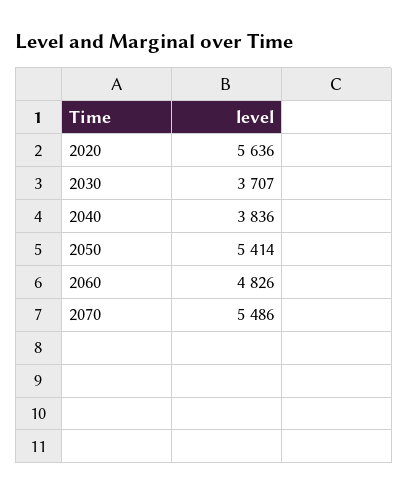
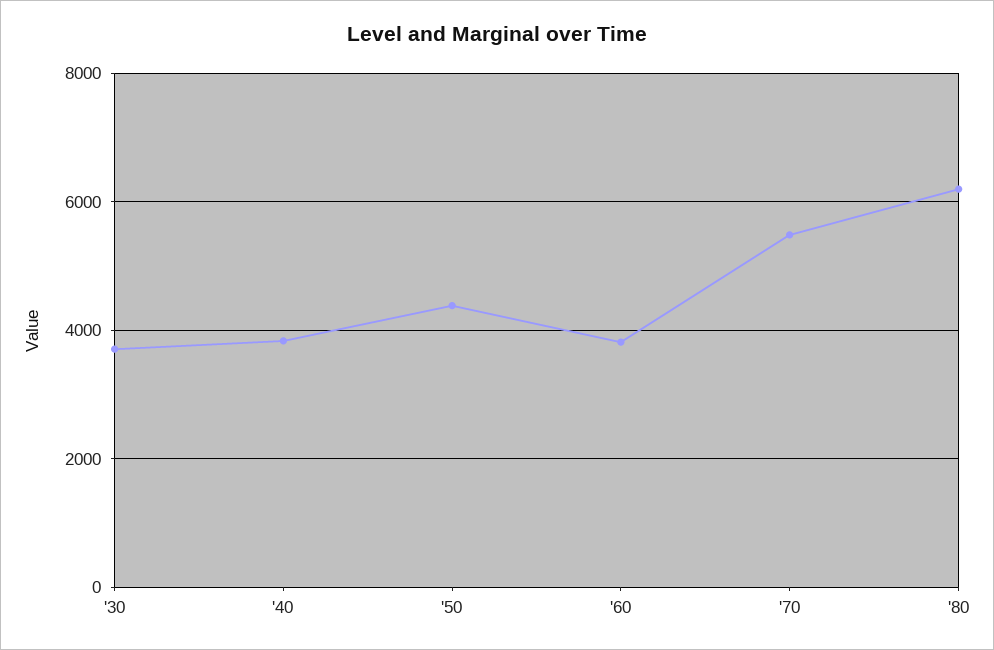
2020: 5636 -> none
2050: 5414 -> 4400
2060: 4826 -> 3800
'80: none -> 6200

